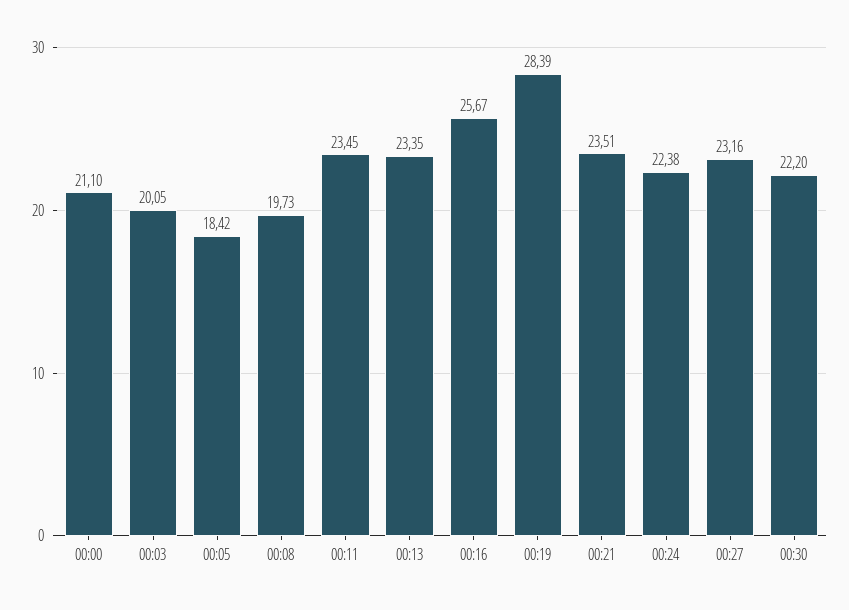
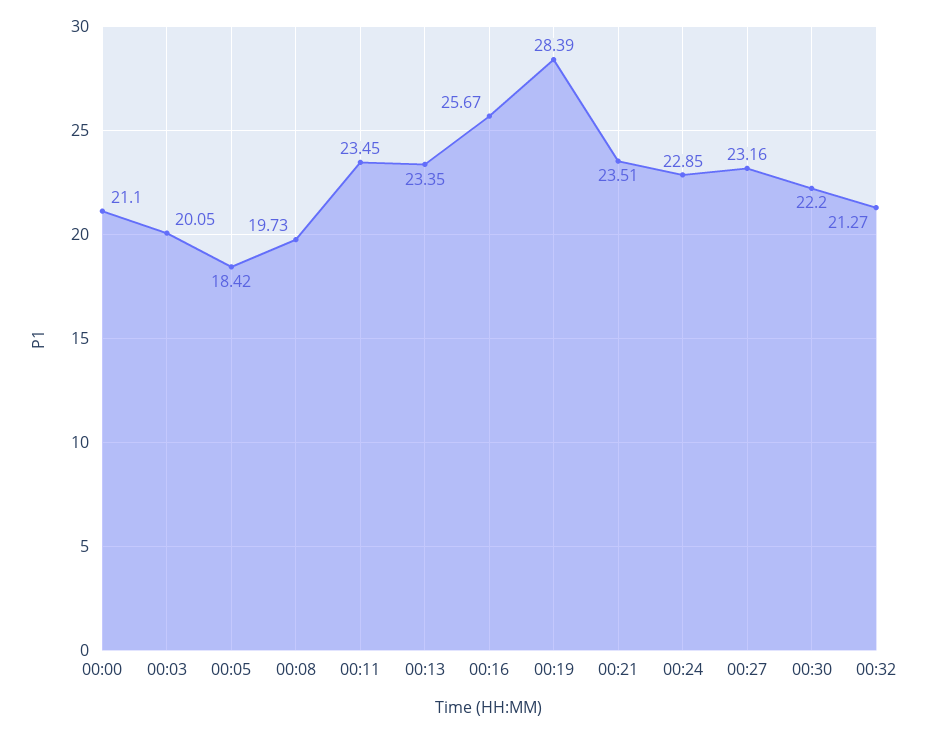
00:24: 22.38 -> 22.85
00:32: none -> 21.27

